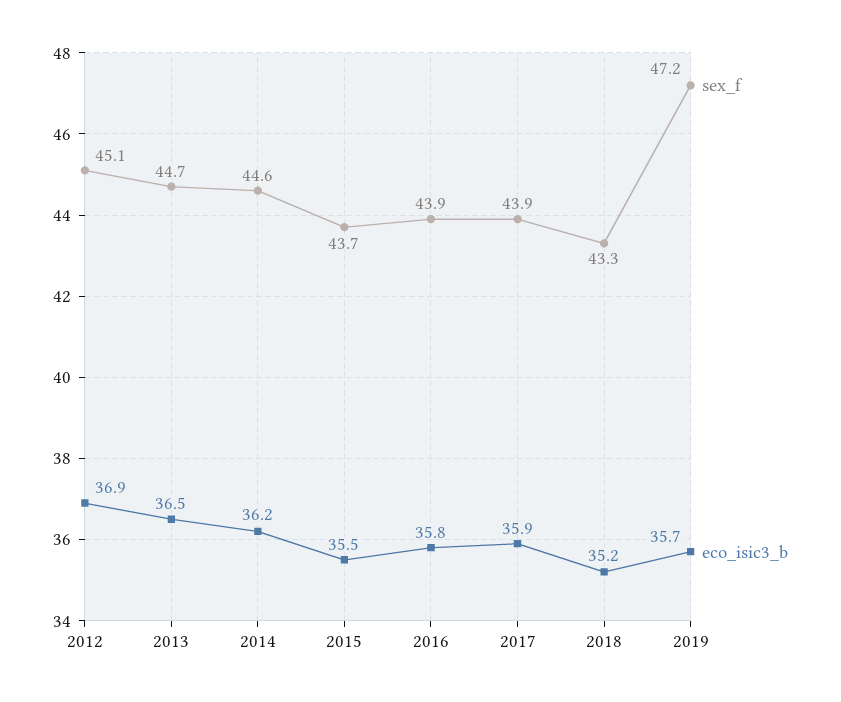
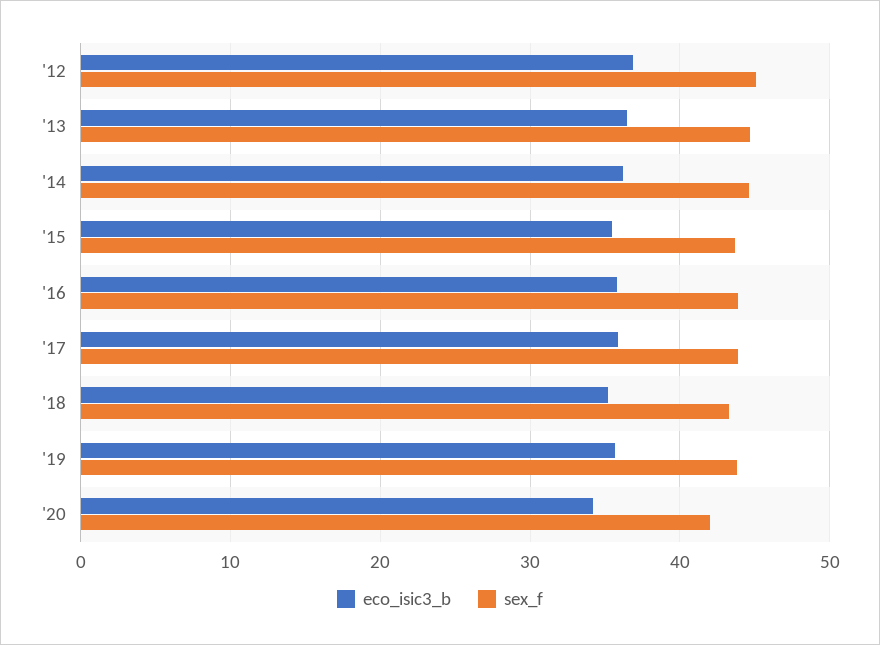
sex_f, 2019: 47.2 -> 44
eco_isic3_b, '20: none -> 34
sex_f, '20: none -> 42

